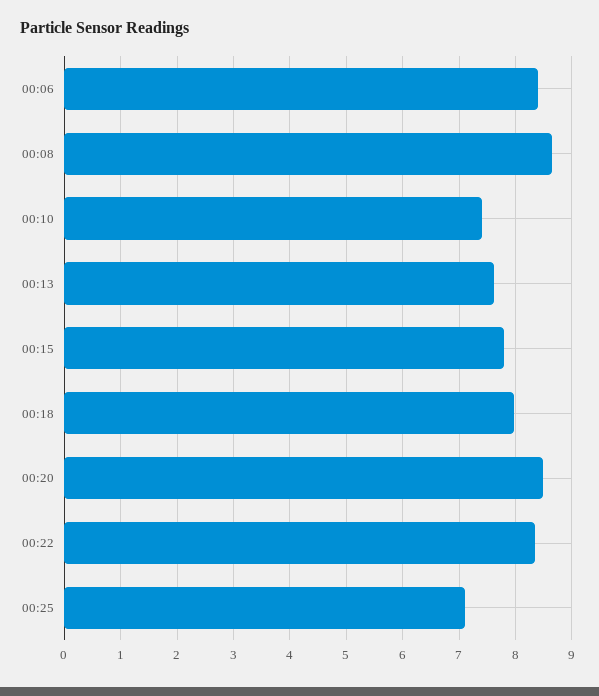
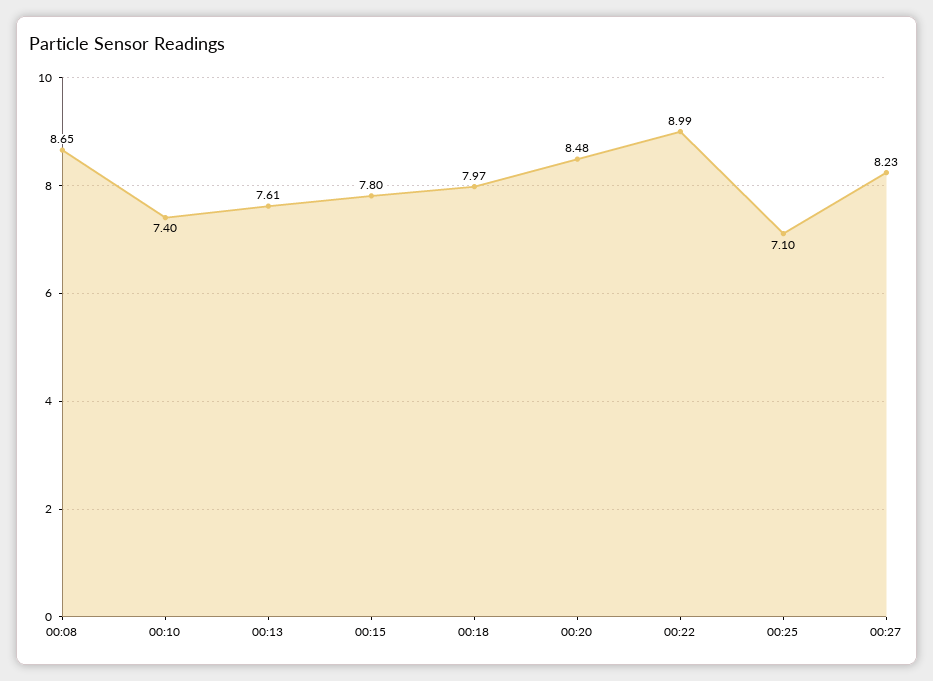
00:06: 8.4 -> none
00:22: 8.4 -> 8.99
00:27: none -> 8.23

